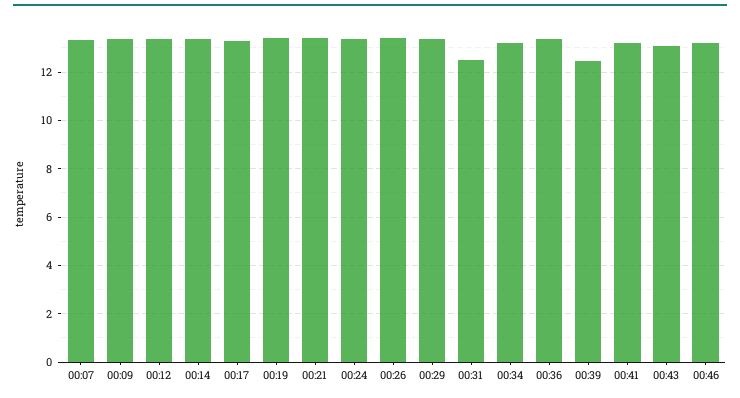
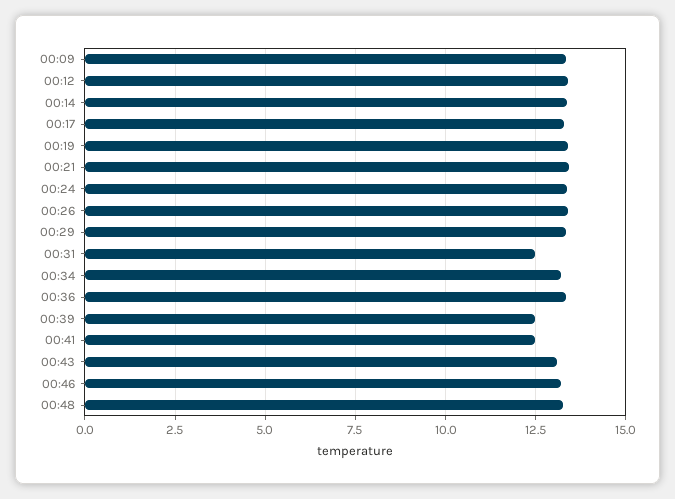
00:07: 13.25 -> none
00:41: 13.25 -> 12.5
00:48: none -> 13.25

